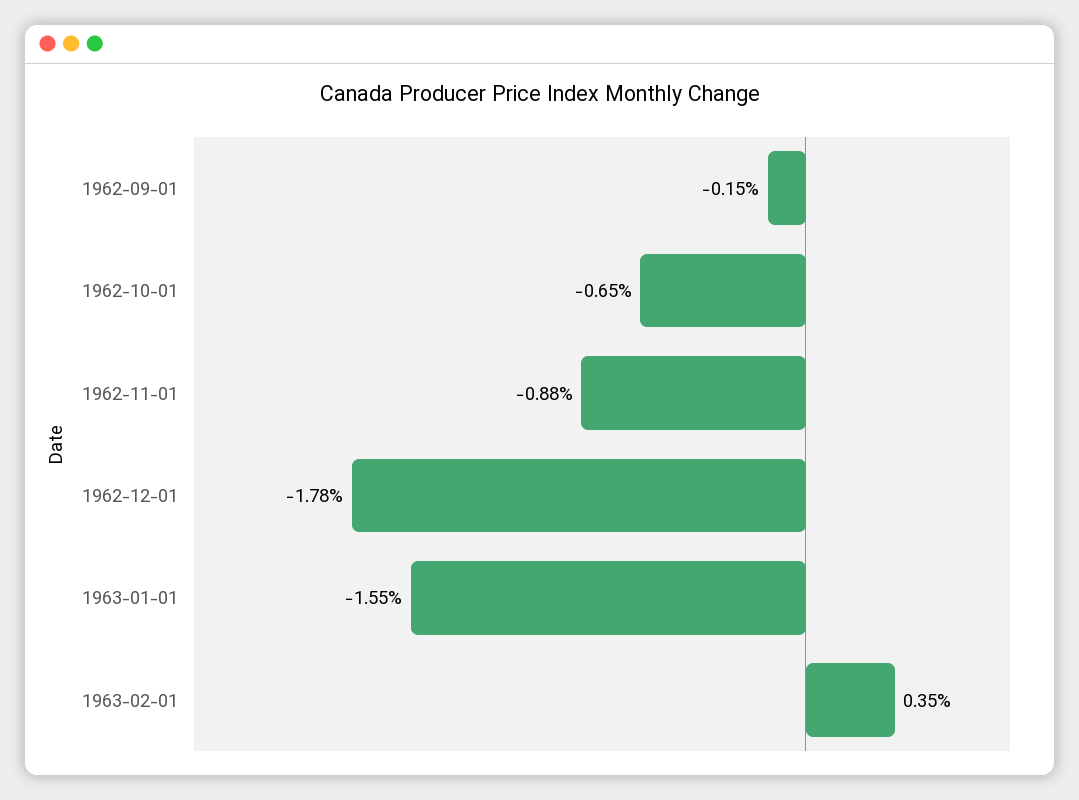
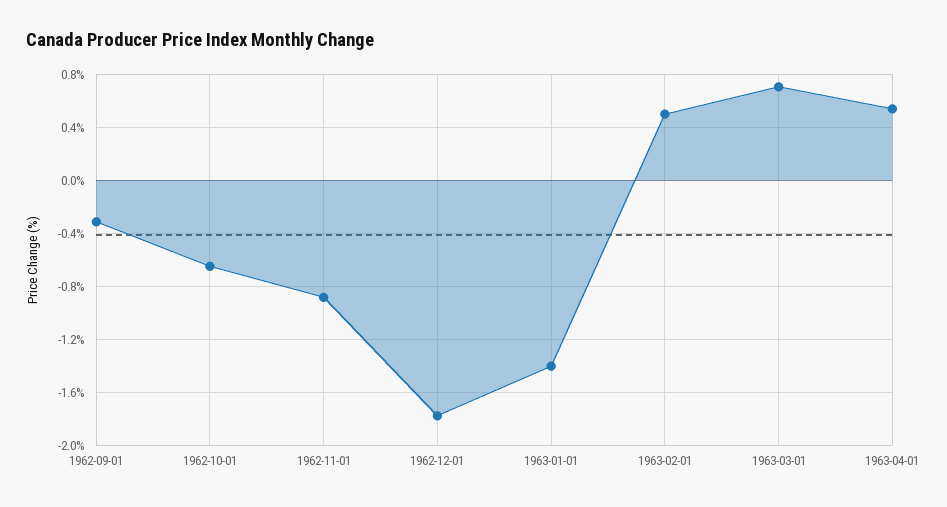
1962-09-01: -0.15 -> -0.3
1963-01-01: -1.55 -> -1.4
1963-02-01: 0.35 -> 0.5
1963-03-01: none -> 0.7
1963-04-01: none -> 0.55

